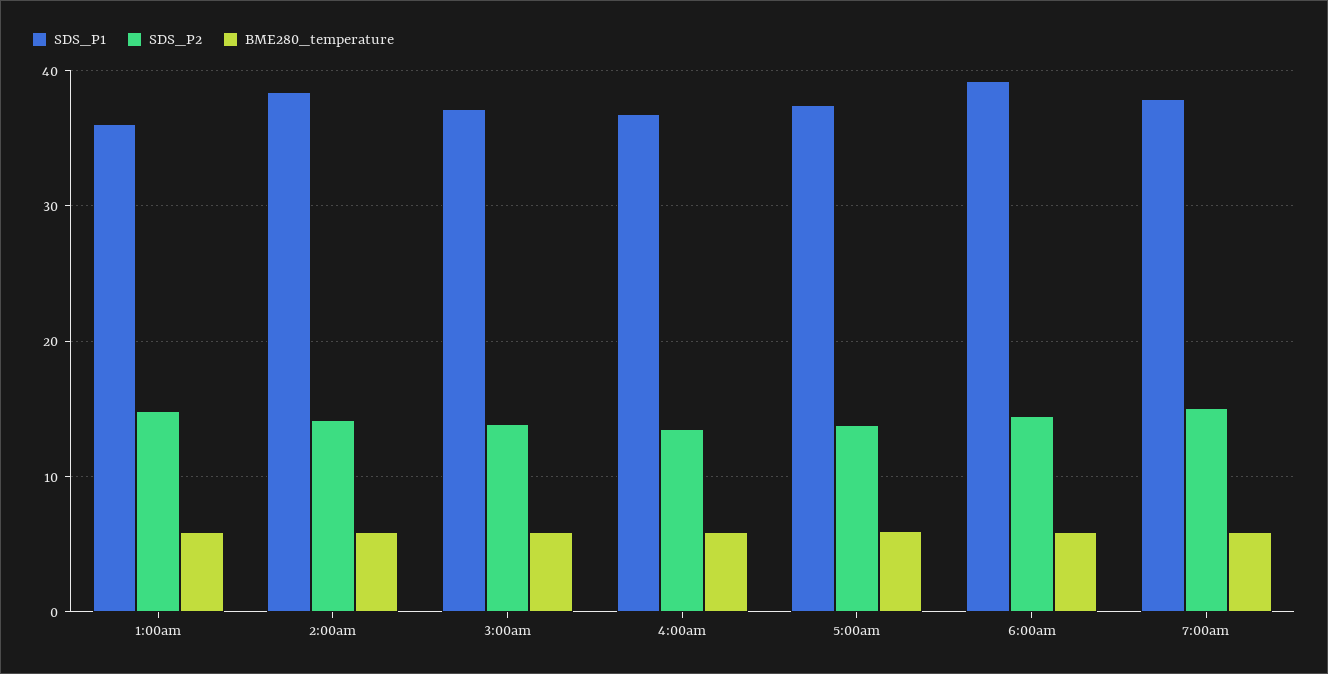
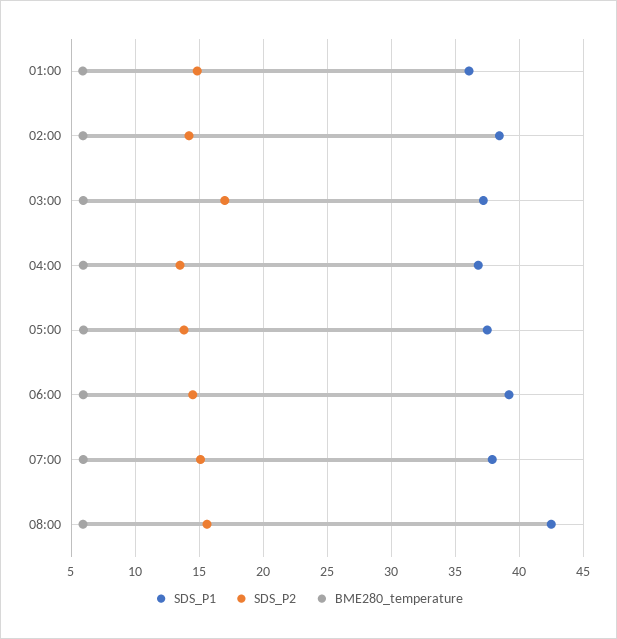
SDS_P2, 3:00am: 14 -> 17
SDS_P1, 08:00: none -> 42.5
SDS_P2, 08:00: none -> 15.5
BME280_temperature, 08:00: none -> 6

